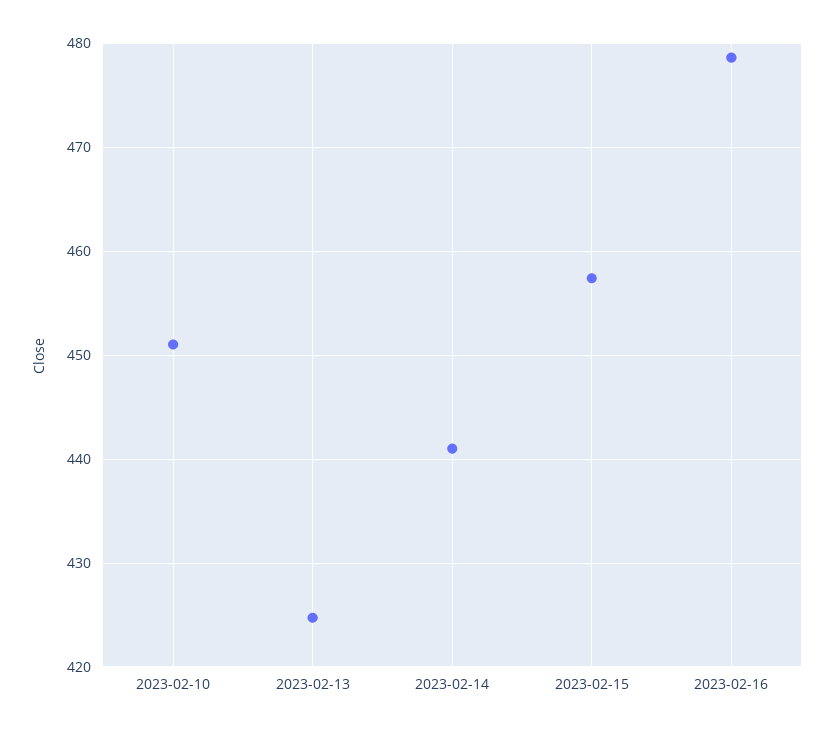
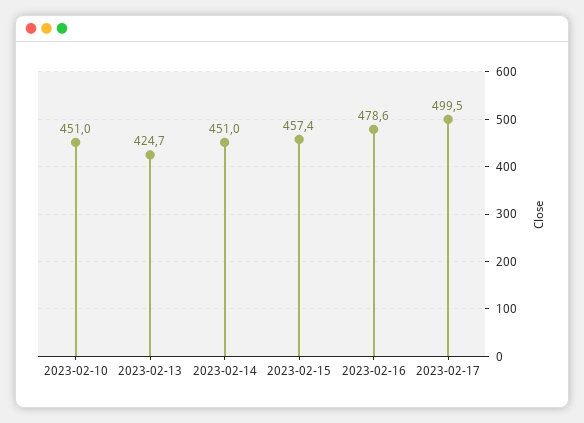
2023-02-14: 441 -> 451
2023-02-17: none -> 499.5

